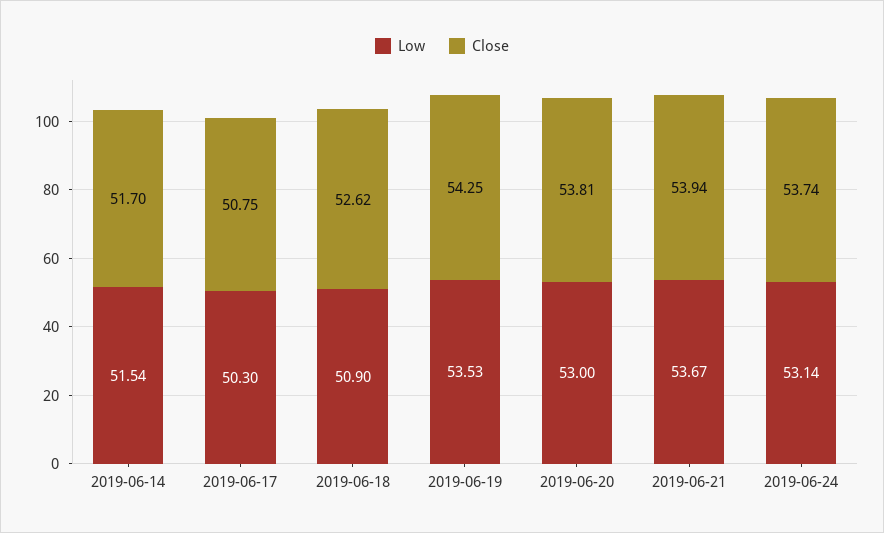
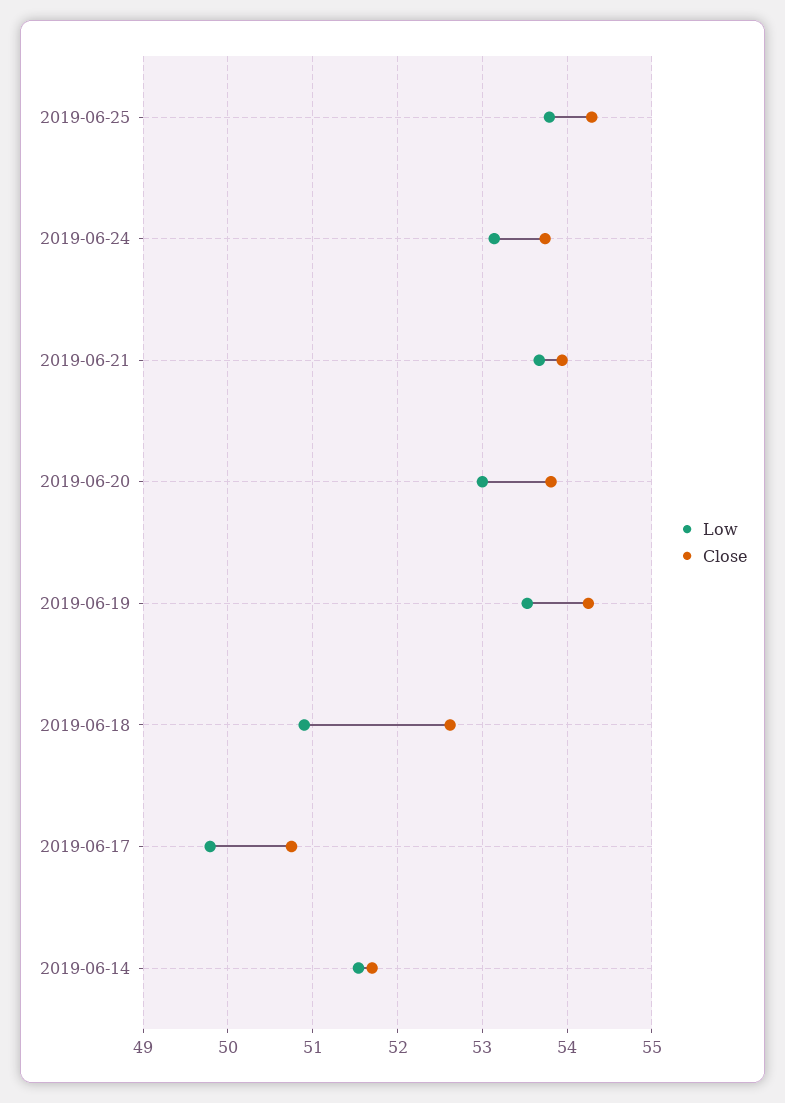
Low, 2019-06-17: 50.3 -> 49.8
Low, 2019-06-25: none -> 53.8
Close, 2019-06-25: none -> 54.3

